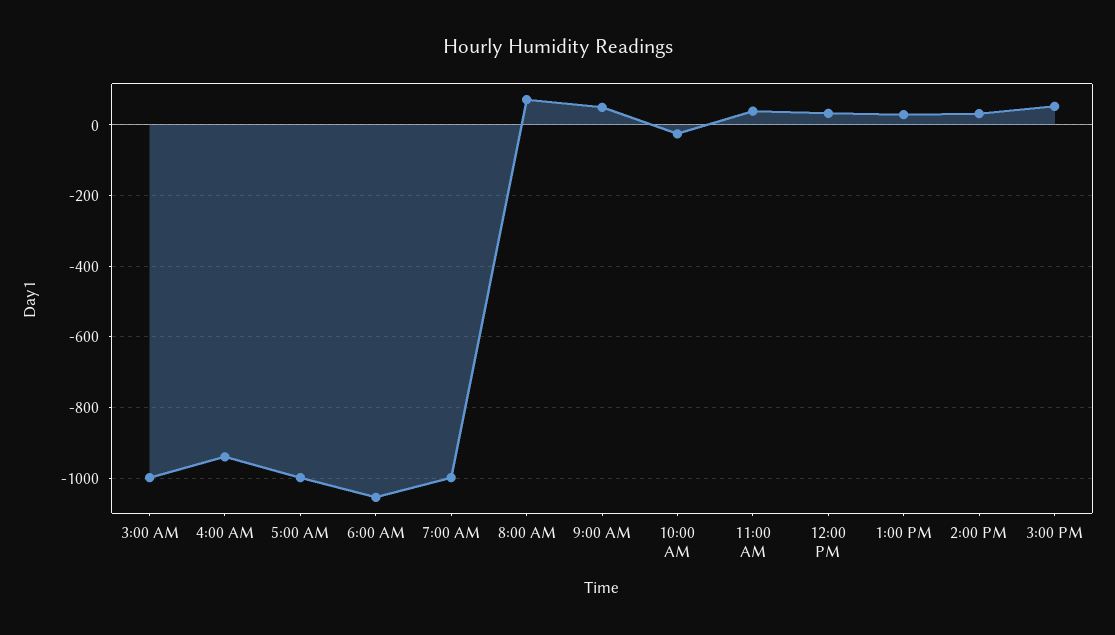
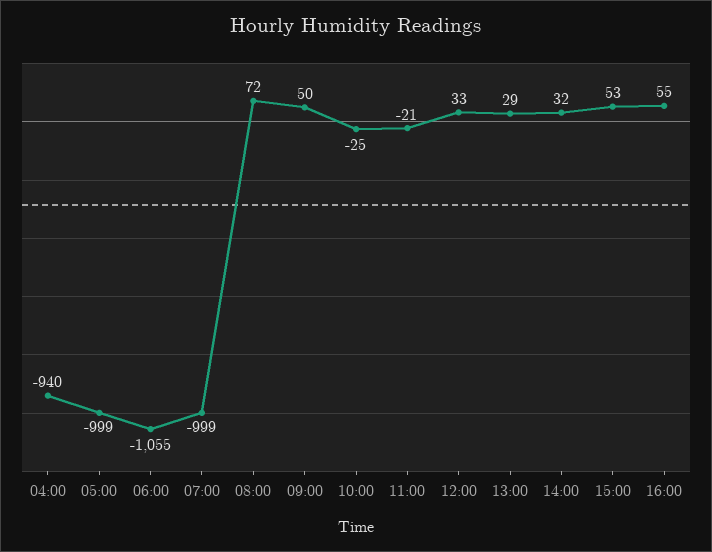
3:00 AM: -1000 -> none
11:00 AM: 40 -> -21
16:00: none -> 55

